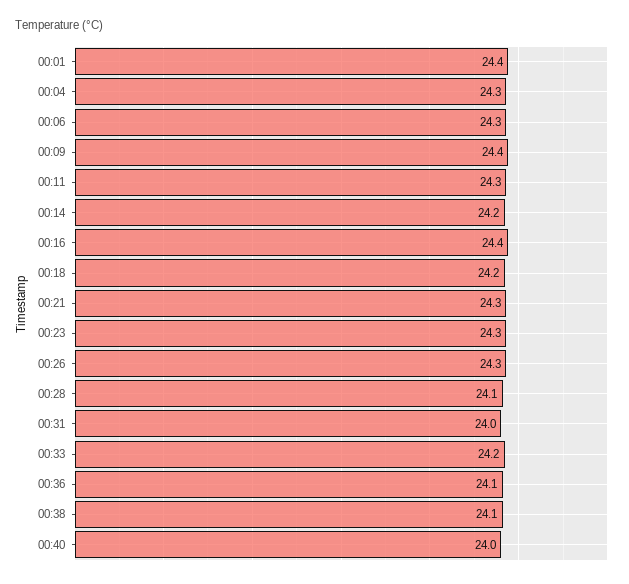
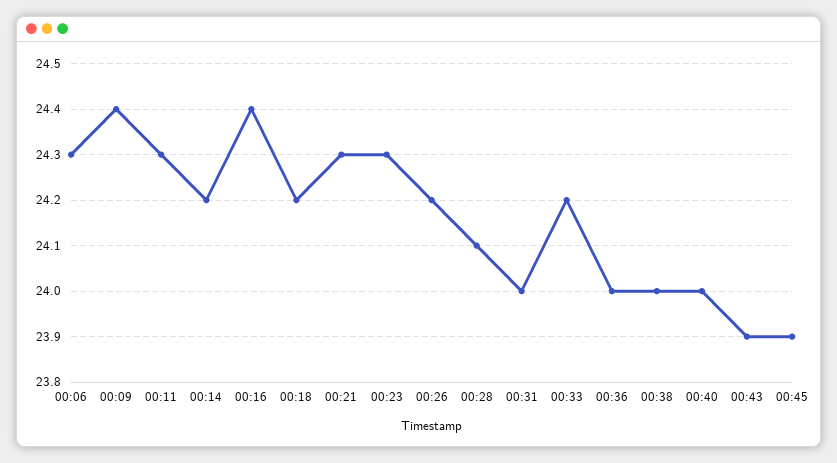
00:01: 24.4 -> none
00:04: 24.3 -> none
00:26: 24.3 -> 24.2
00:36: 24.1 -> 24
00:38: 24.1 -> 24
00:43: none -> 23.9
00:45: none -> 23.9

